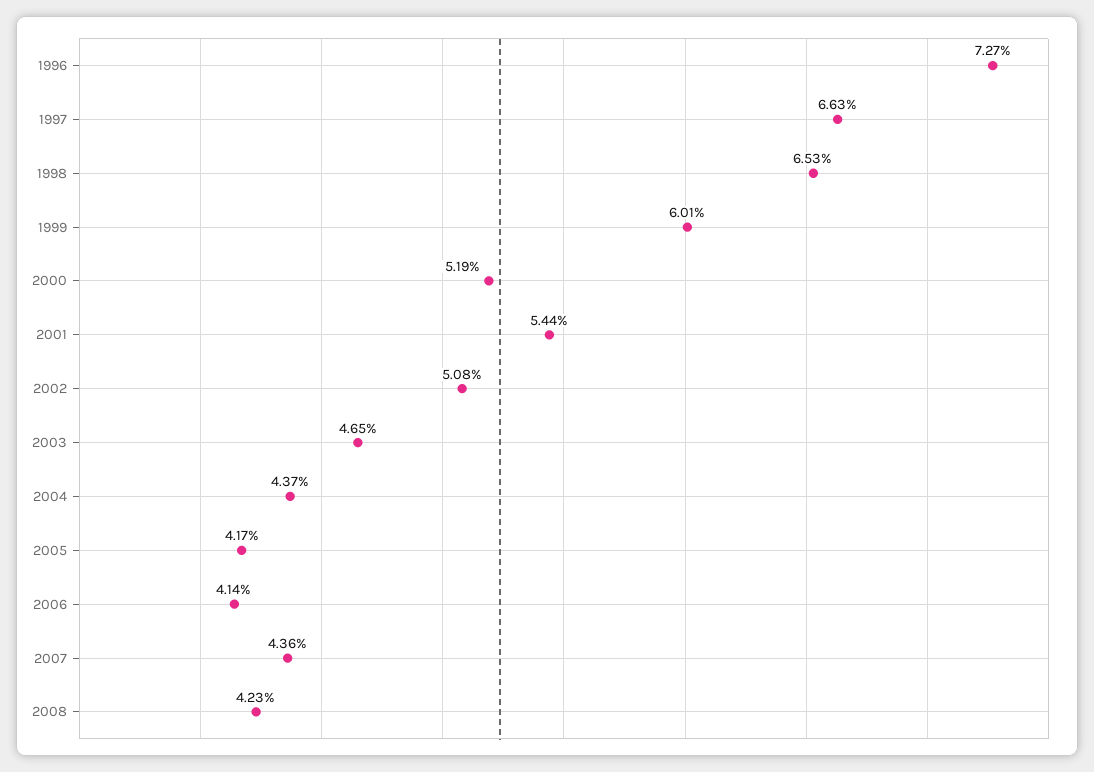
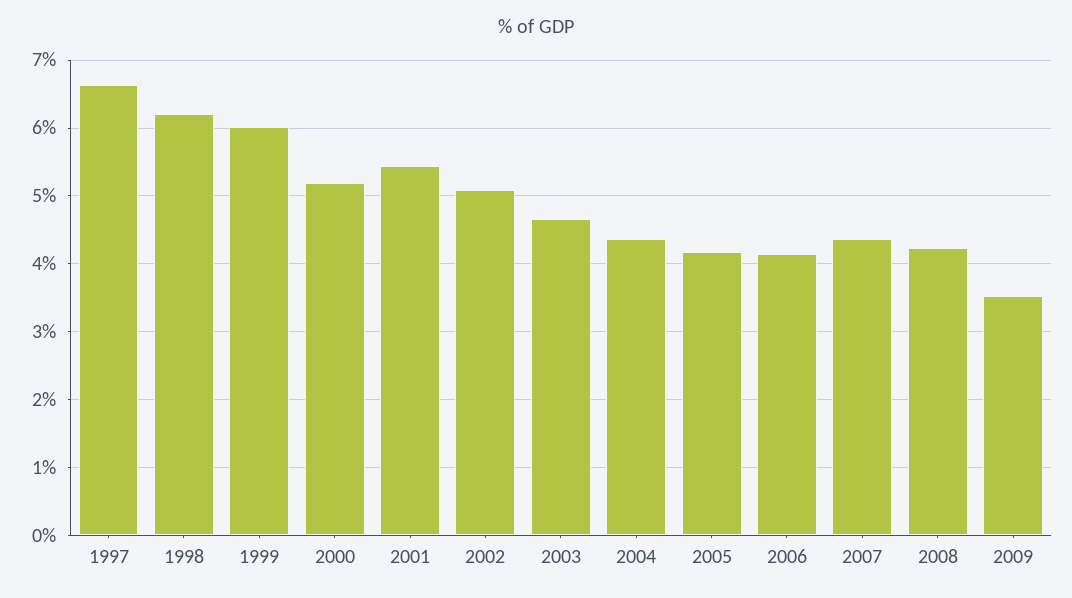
1996: 7.27 -> none
1998: 6.53 -> 6.2
2009: none -> 3.5

